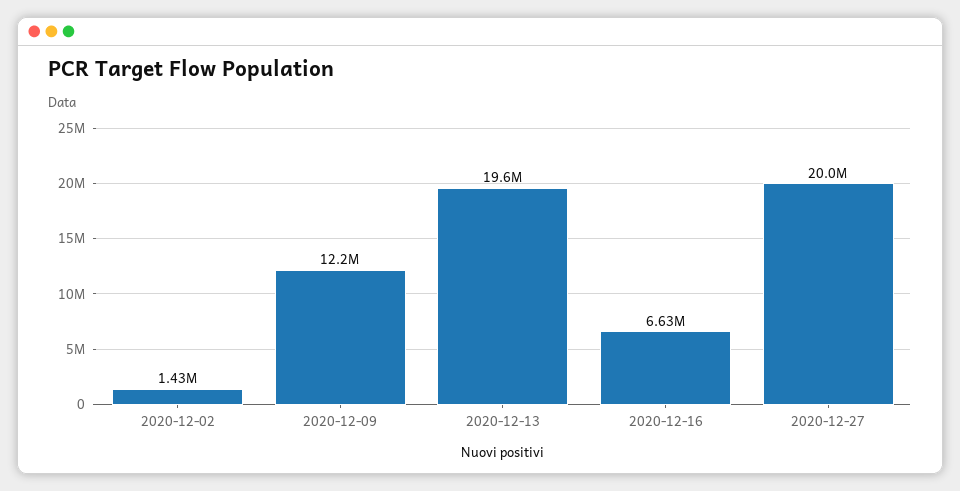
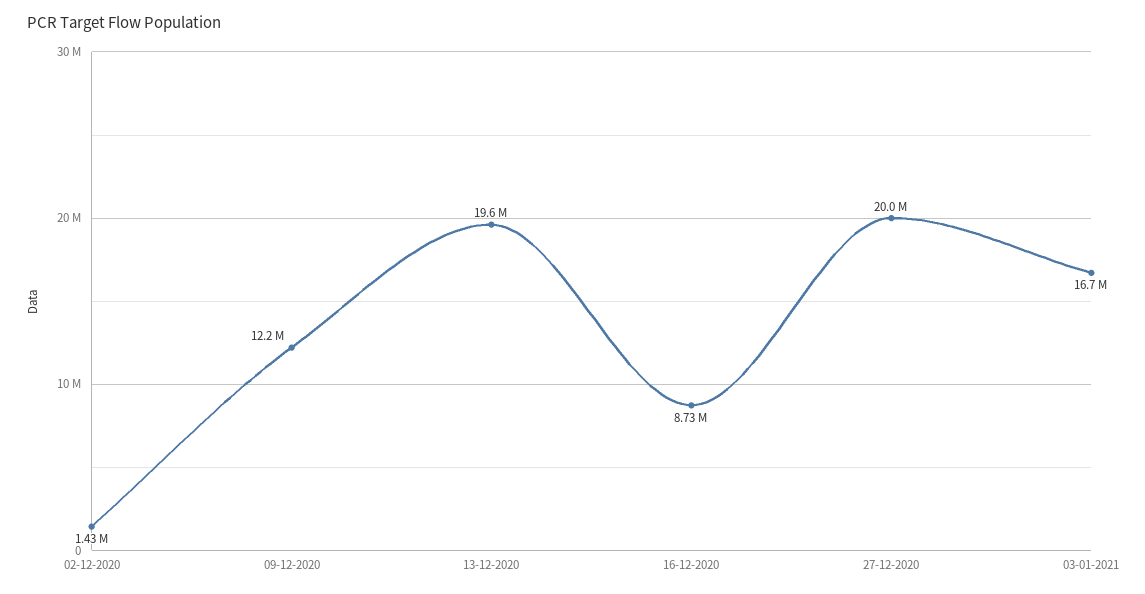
2020-12-16: 6630000 -> 8730000
03-01-2021: none -> 16700000

